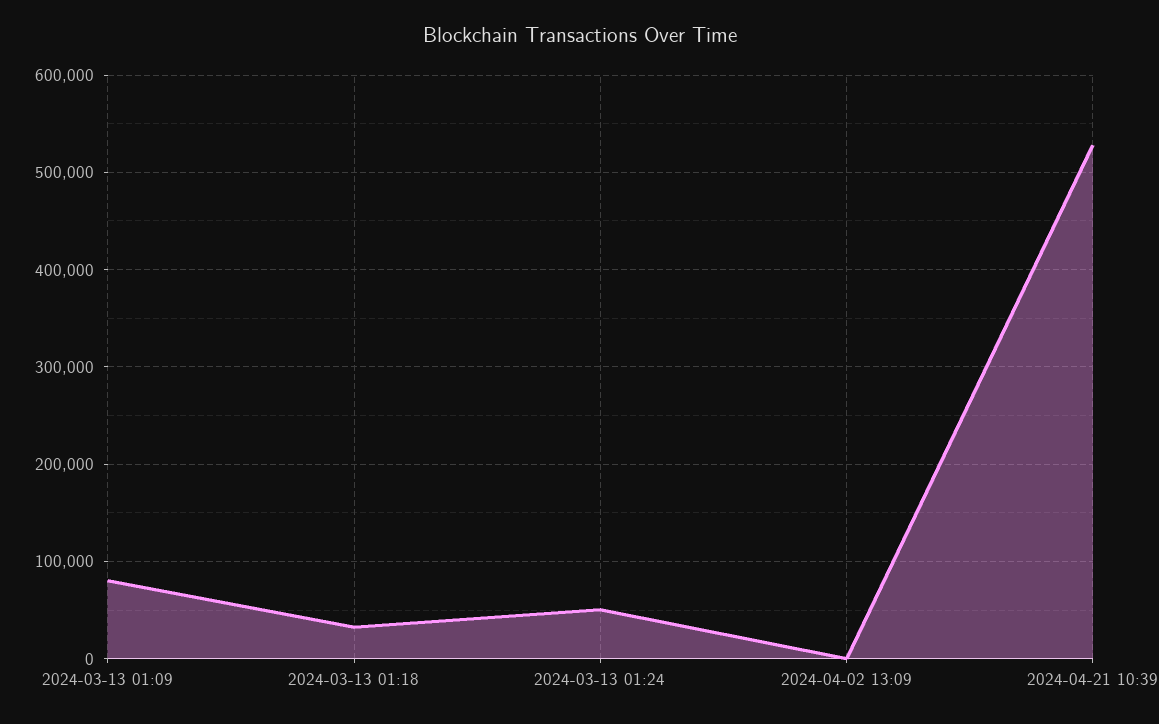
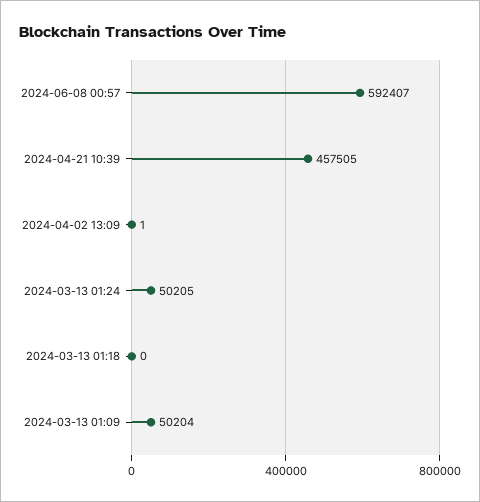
2024-03-13 01:09: 80000 -> 50204
2024-03-13 01:18: 30000 -> 0
2024-04-21 10:39: 530000 -> 457505
2024-06-08 00:57: none -> 592407

